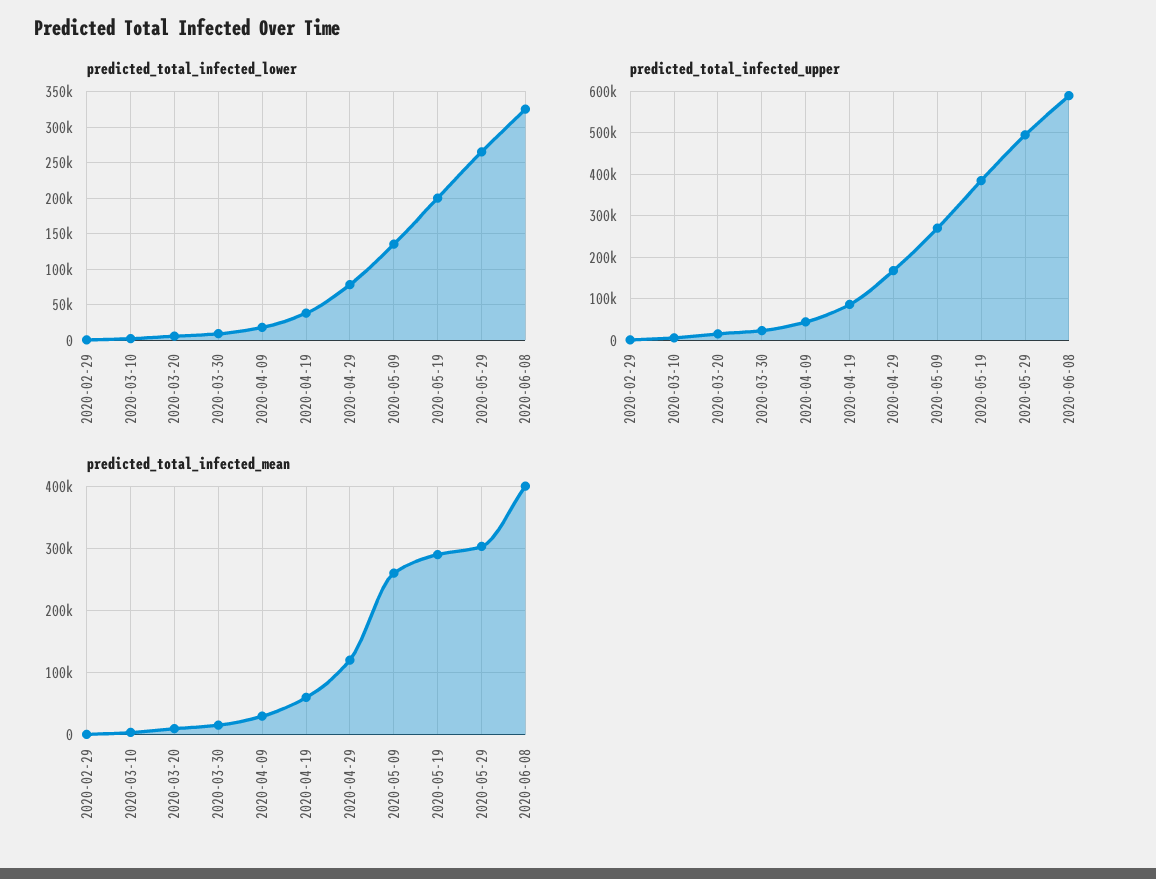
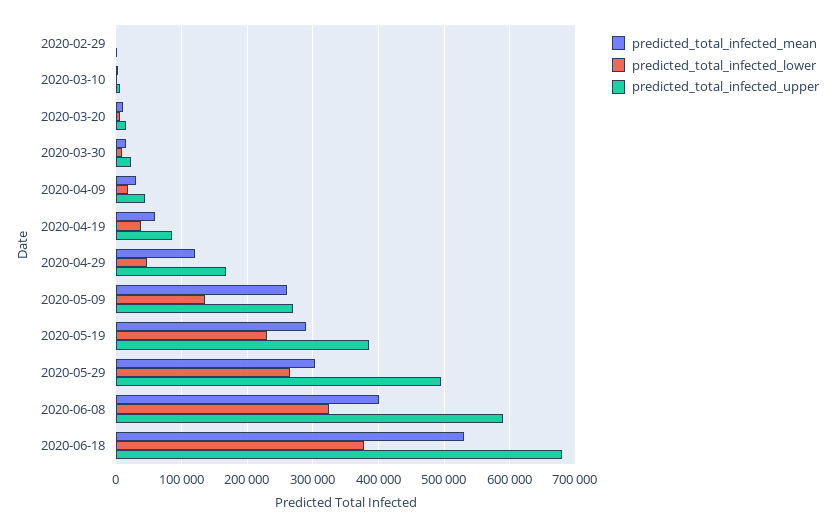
predicted_total_infected_lower, 2020-04-29: 80000 -> 50000
predicted_total_infected_lower, 2020-05-19: 200000 -> 230000
predicted_total_infected_mean, 2020-06-18: none -> 530000
predicted_total_infected_lower, 2020-06-18: none -> 380000
predicted_total_infected_upper, 2020-06-18: none -> 680000

